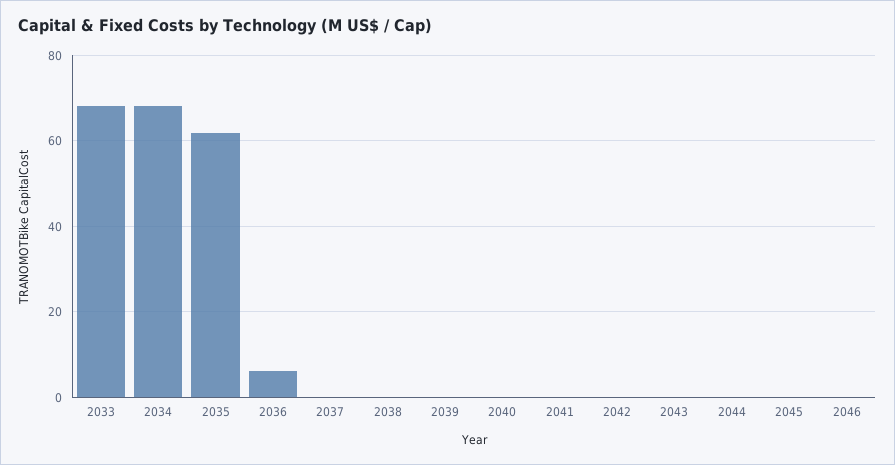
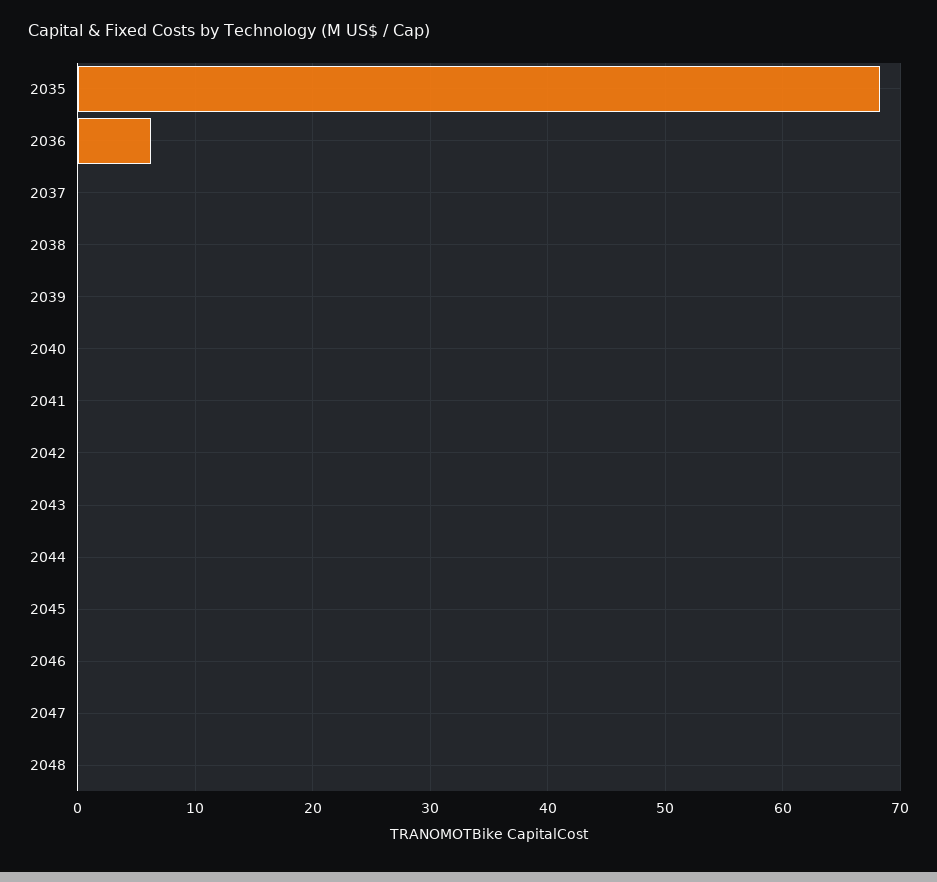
2033: 68 -> none
2034: 68 -> none
2035: 62 -> 68
2047: none -> 0
2048: none -> 0

